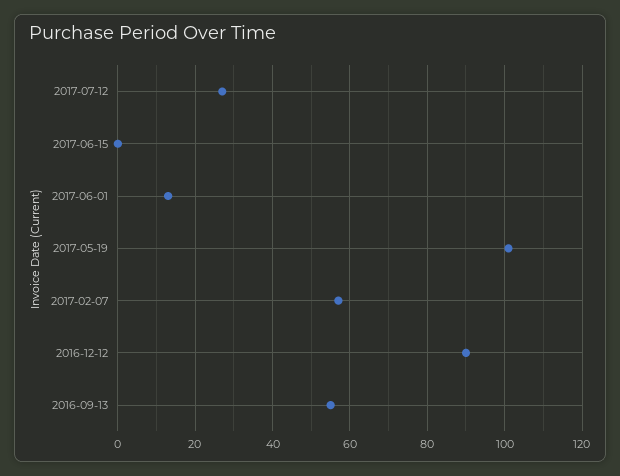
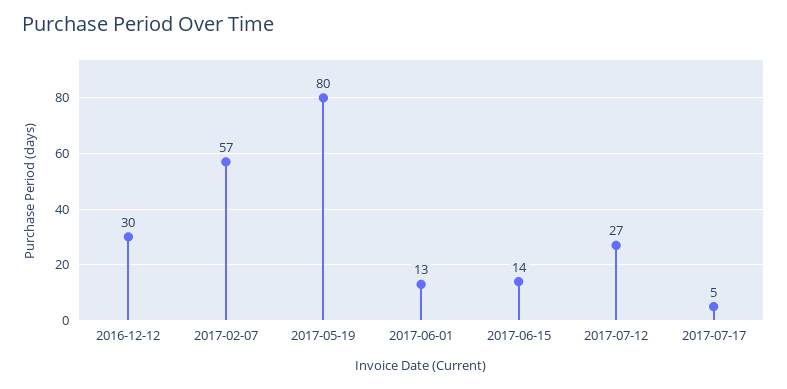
2017-06-15: 0 -> 14
2017-05-19: 100 -> 80
2016-12-12: 90 -> 30
2016-09-13: 55 -> none
2017-07-17: none -> 5

